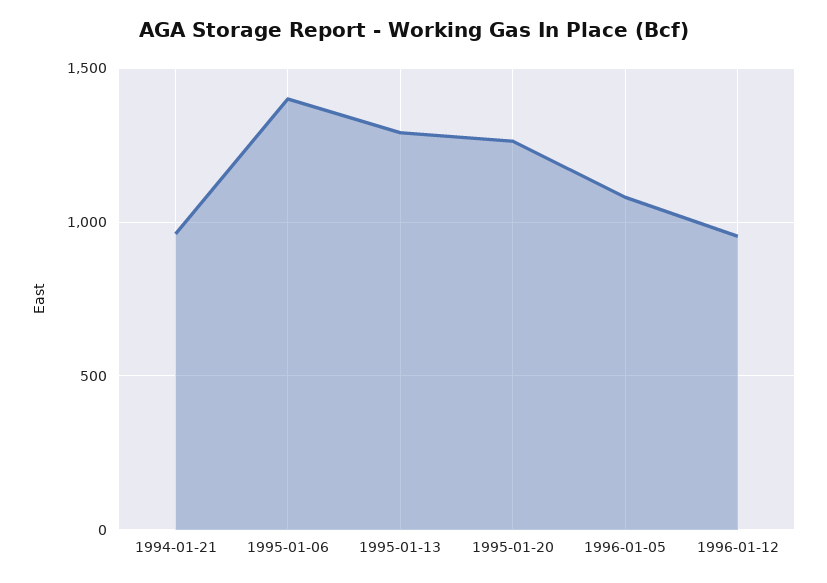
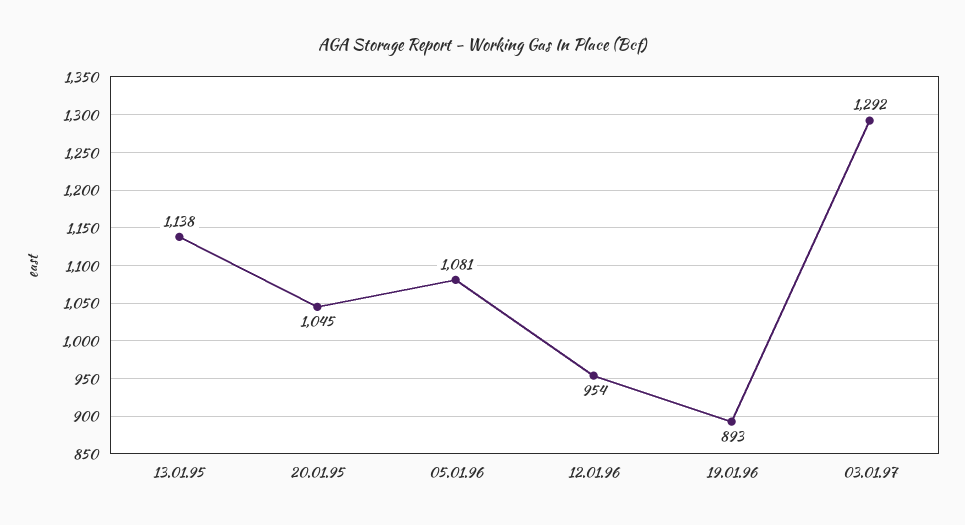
1994-01-21: 950 -> none
1995-01-06: 1400 -> none
1995-01-13: 1300 -> 1138
1995-01-20: 1250 -> 1045
19.01.96: none -> 893
03.01.97: none -> 1292

